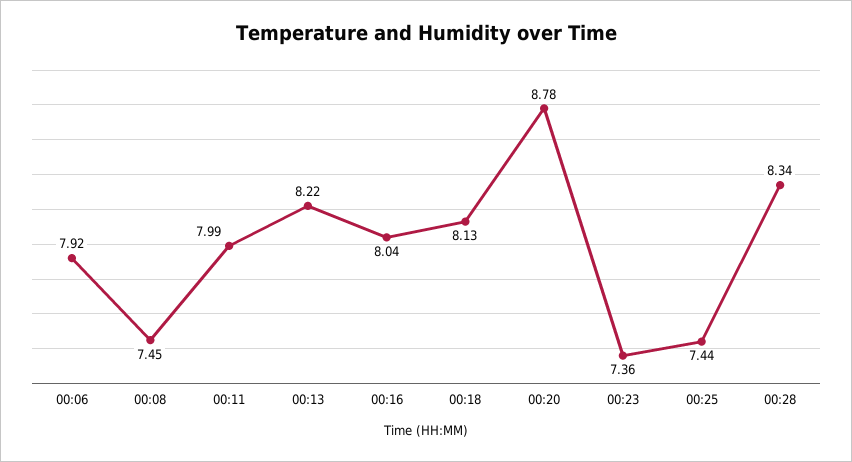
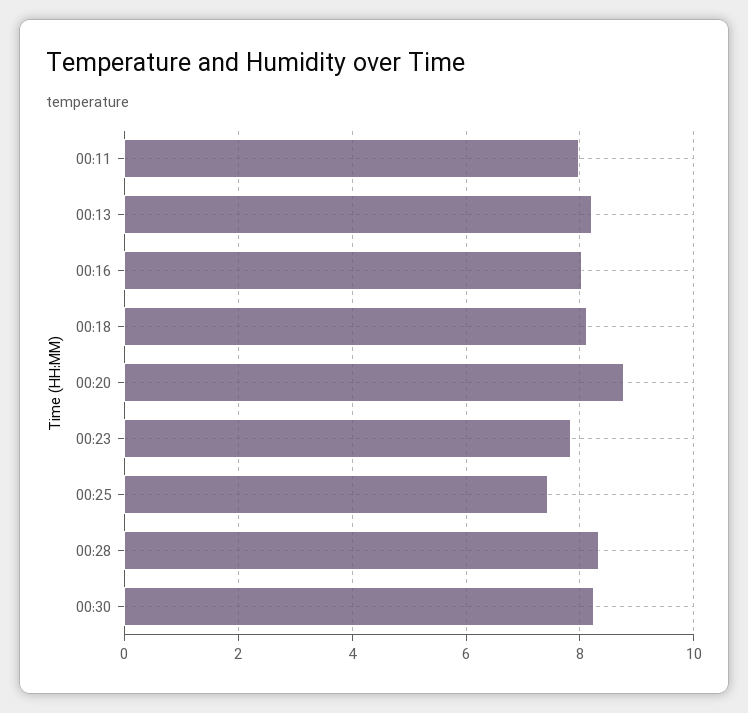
00:06: 7.92 -> none
00:08: 7.45 -> none
00:23: 7.36 -> 7.8
00:30: none -> 8.2

